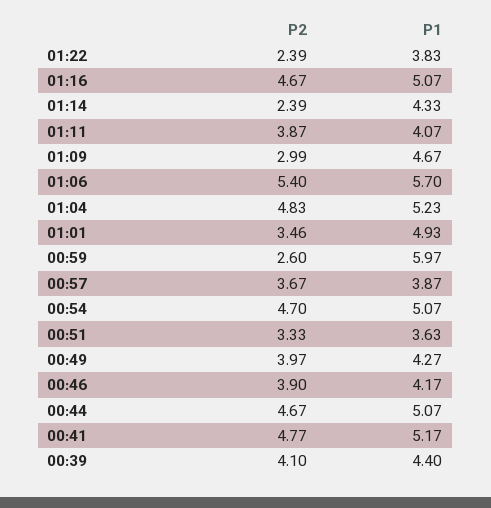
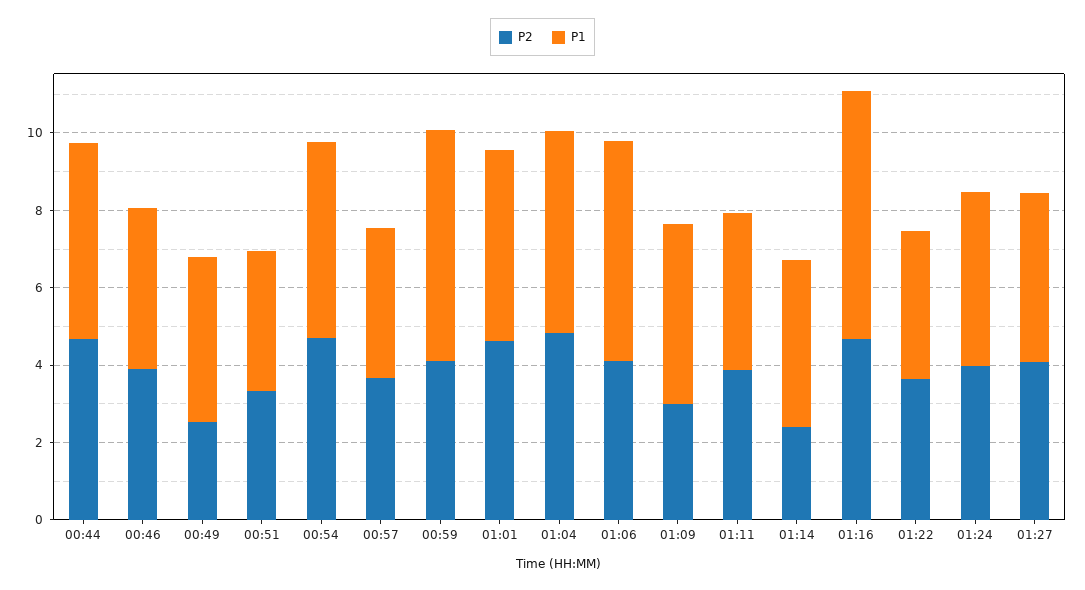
P2, 01:22: 2.39 -> 3.5
P1, 01:16: 5.07 -> 6.5
P2, 01:06: 5.4 -> 4
P2, 01:01: 3.46 -> 4.5
P2, 00:59: 2.6 -> 4
P2, 00:49: 3.97 -> 2.5
P2, 00:41: 4.77 -> none
P1, 00:41: 5.17 -> none
P2, 00:39: 4.1 -> none
P1, 00:39: 4.4 -> none
P2, 01:24: none -> 4
P1, 01:24: none -> 4.5
P2, 01:27: none -> 4
P1, 01:27: none -> 4.5

